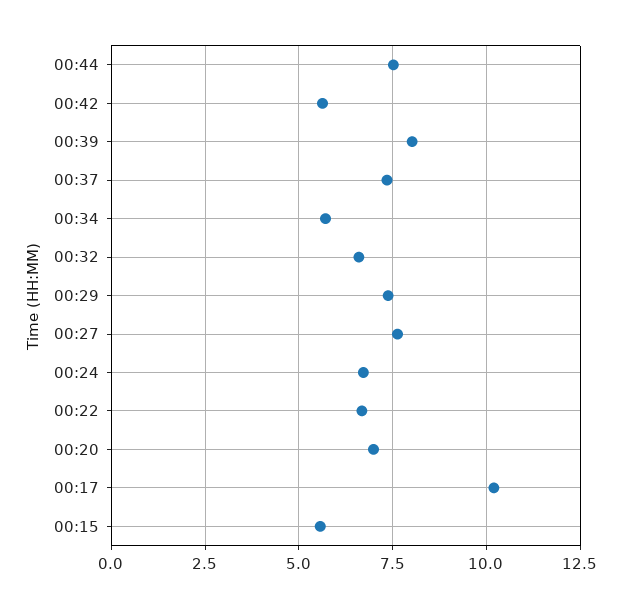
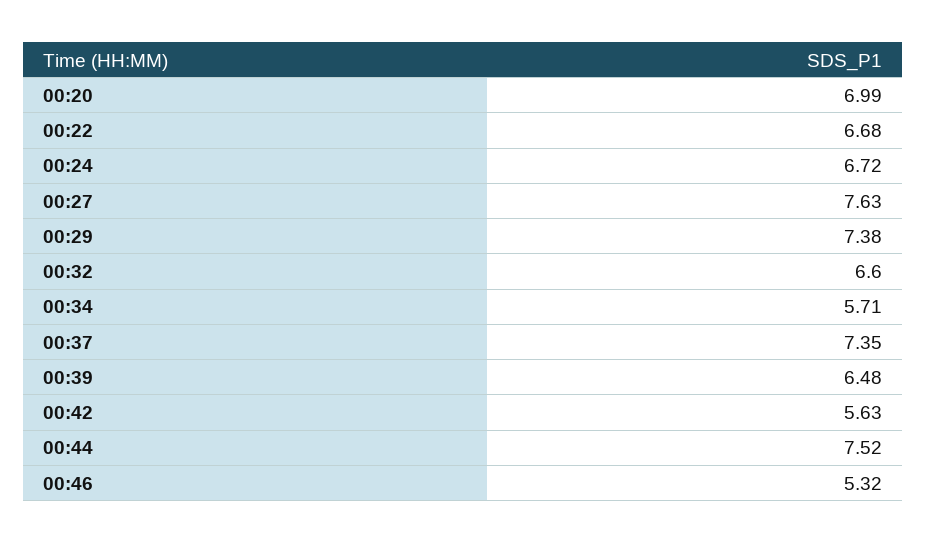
00:39: 8 -> 6.48
00:17: 10.25 -> none
00:15: 5.5 -> none
00:46: none -> 5.32

